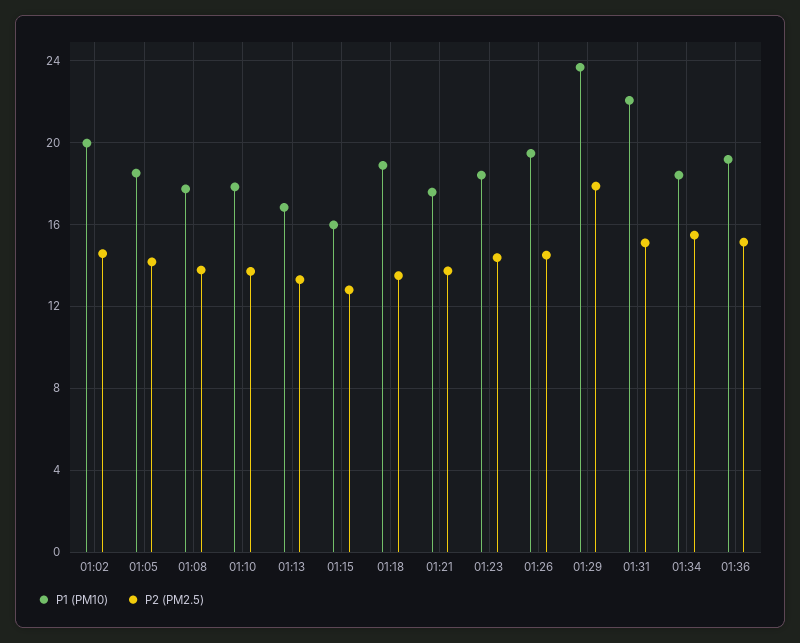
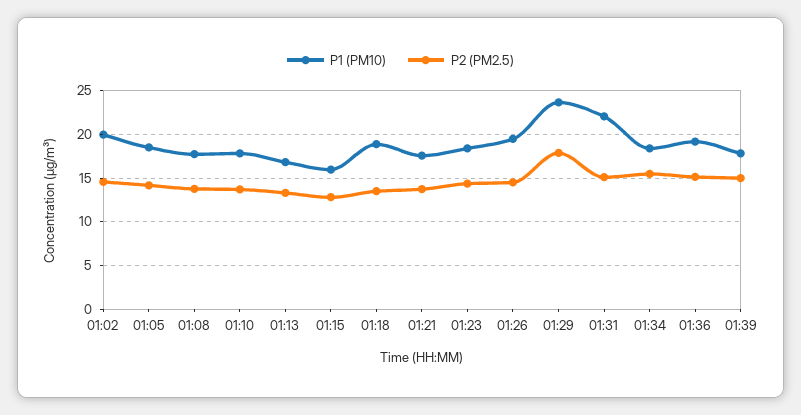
P1 (PM10), 01:39: none -> 18
P2 (PM2.5), 01:39: none -> 15

